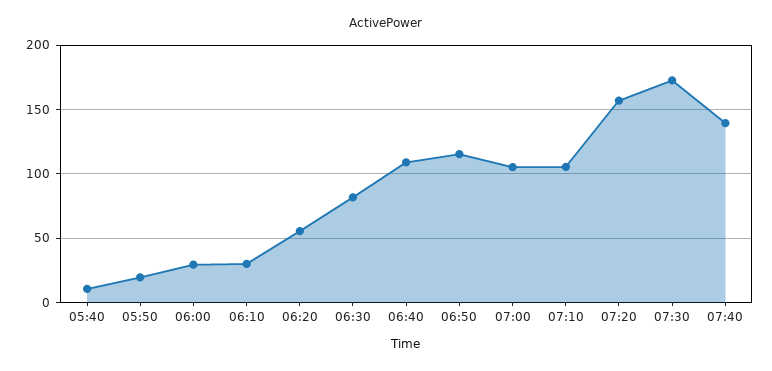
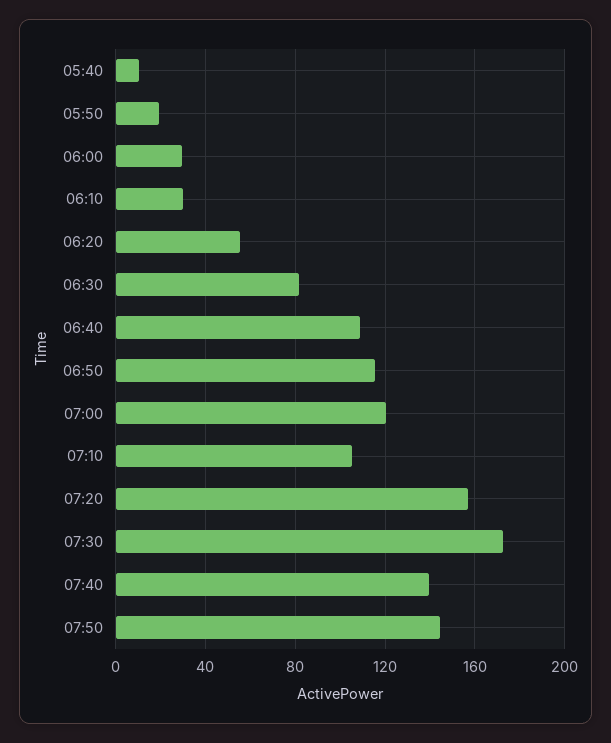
07:00: 105 -> 120
07:50: none -> 145

